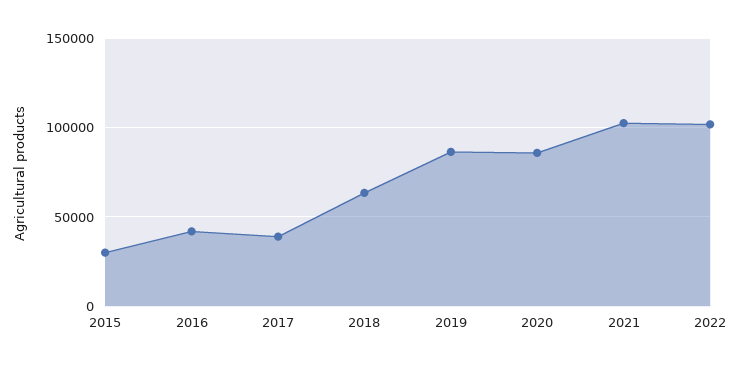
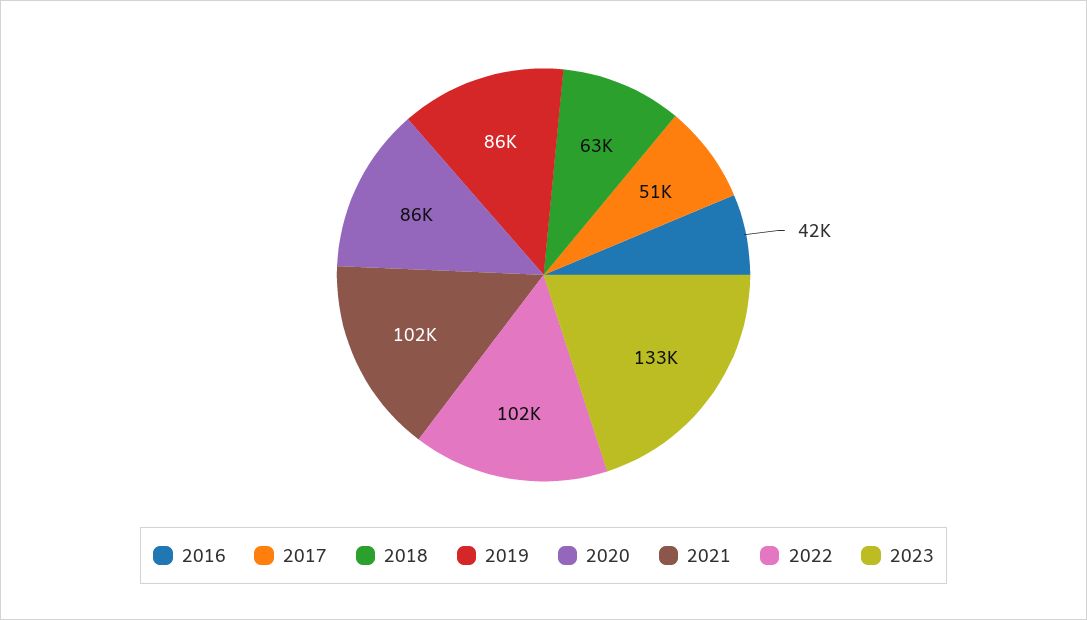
2015: 30000 -> none
2017: 40000 -> 51000
2023: none -> 133000

